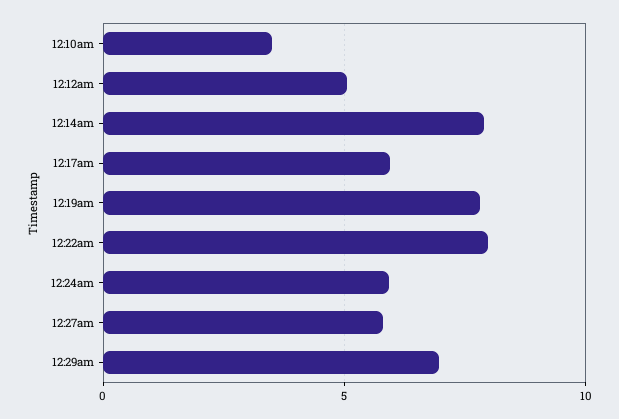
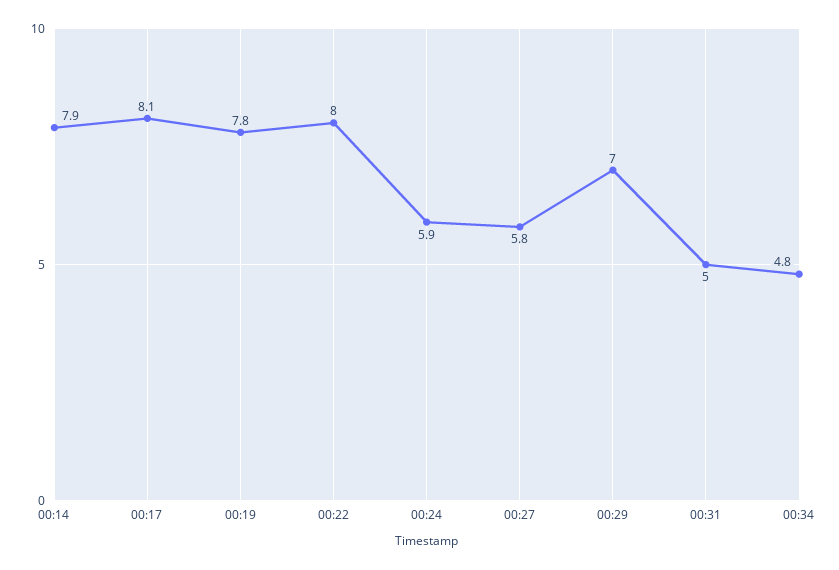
12:10am: 3.5 -> none
12:12am: 5 -> none
12:17am: 6 -> 8.1
00:31: none -> 5
00:34: none -> 4.8

